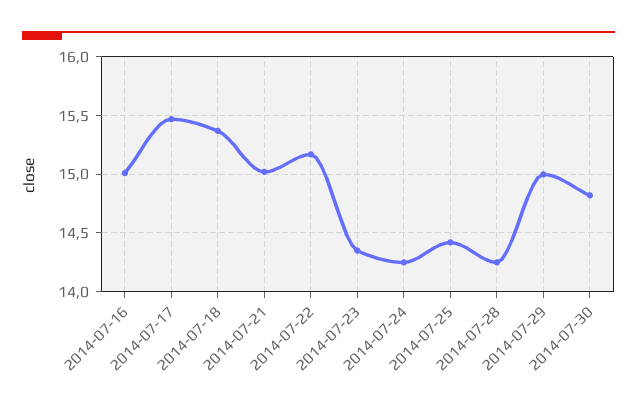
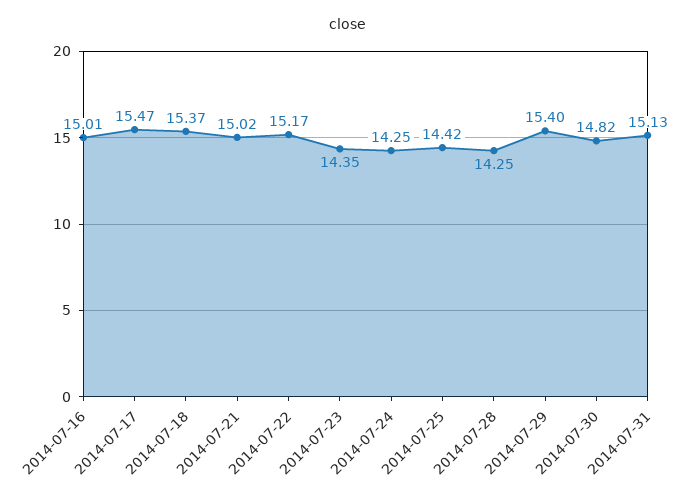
2014-07-29: 15 -> 15.4
2014-07-31: none -> 15.13

